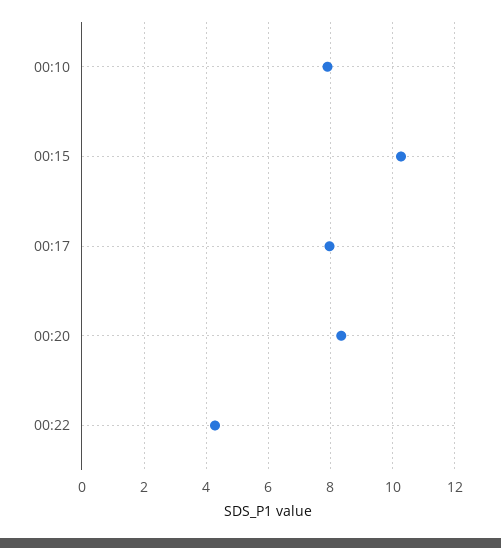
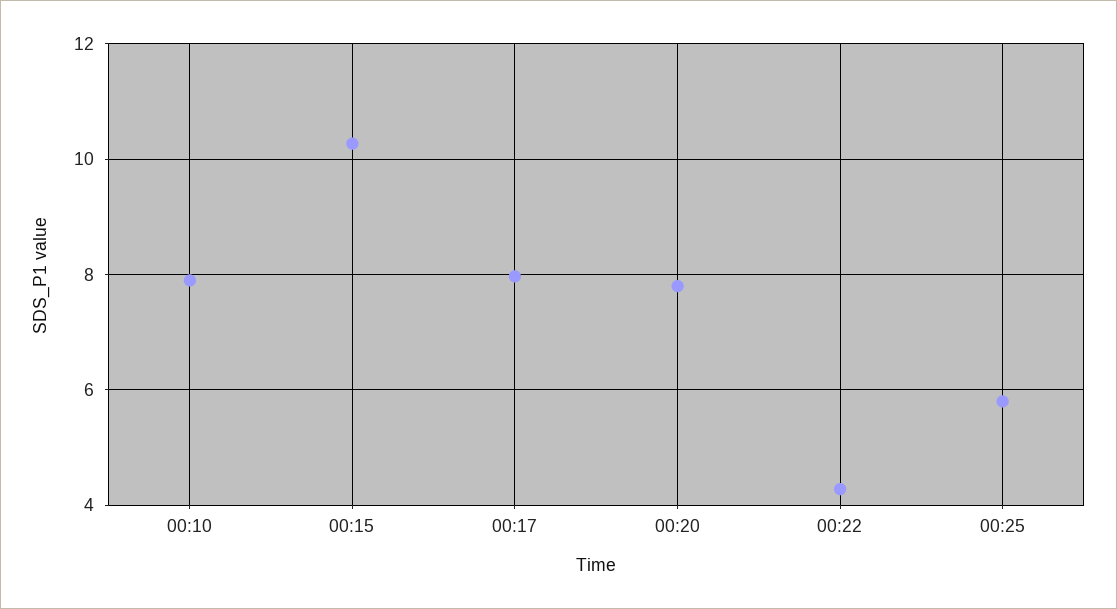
00:20: 8.4 -> 7.8
00:25: none -> 5.8

